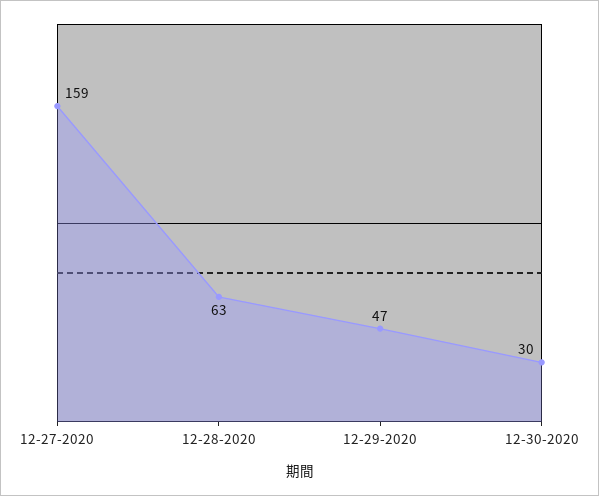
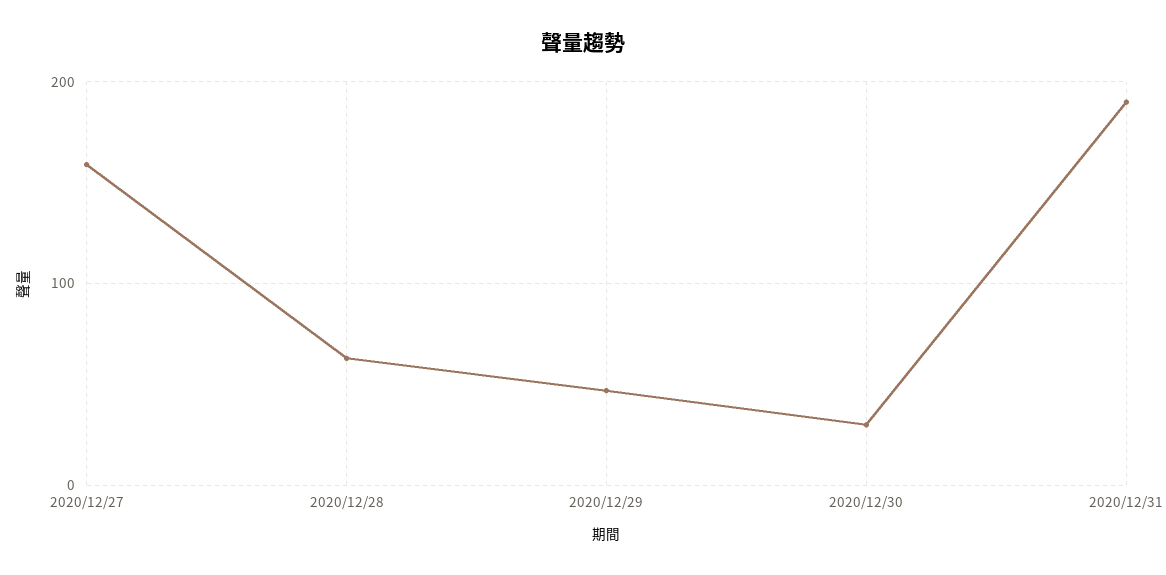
2020/12/31: none -> 190

